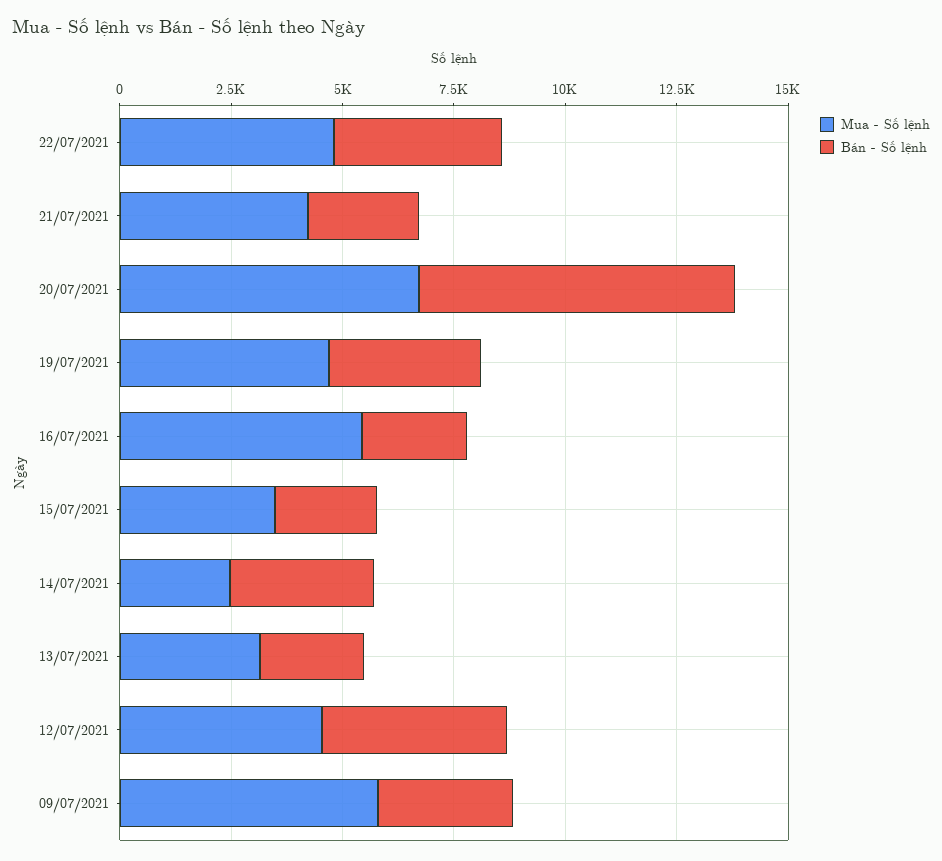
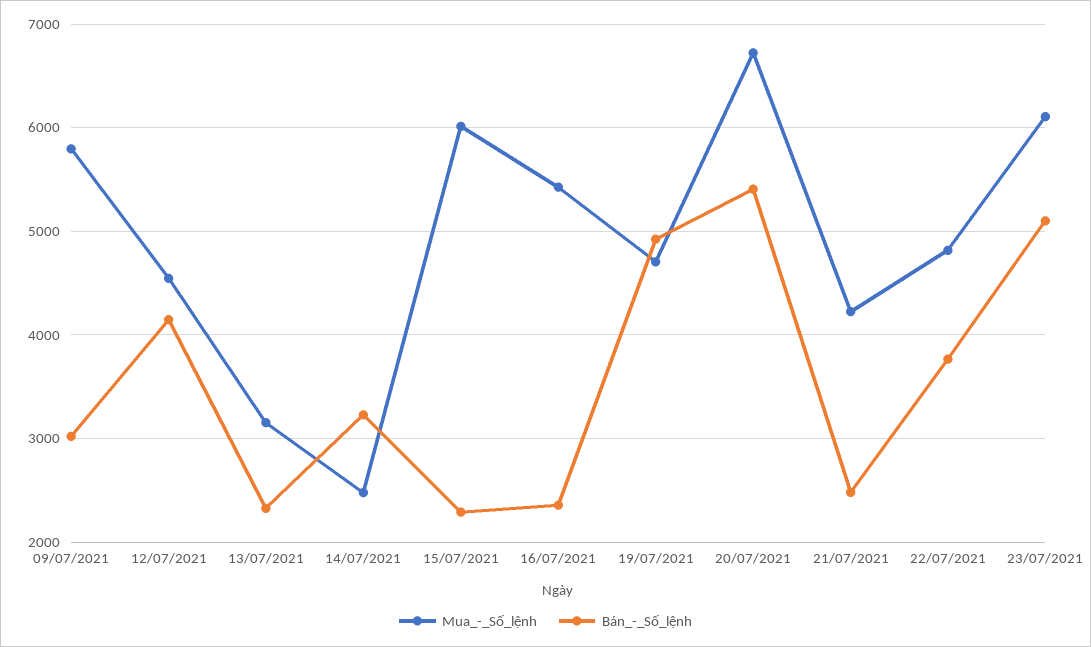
Bán - Số lệnh, 20/07/2021: 7000 -> 5400
Bán - Số lệnh, 19/07/2021: 3500 -> 4900
Mua - Số lệnh, 15/07/2021: 3500 -> 6000
Mua - Số lệnh, 23/07/2021: none -> 6100
Bán - Số lệnh, 23/07/2021: none -> 5100

